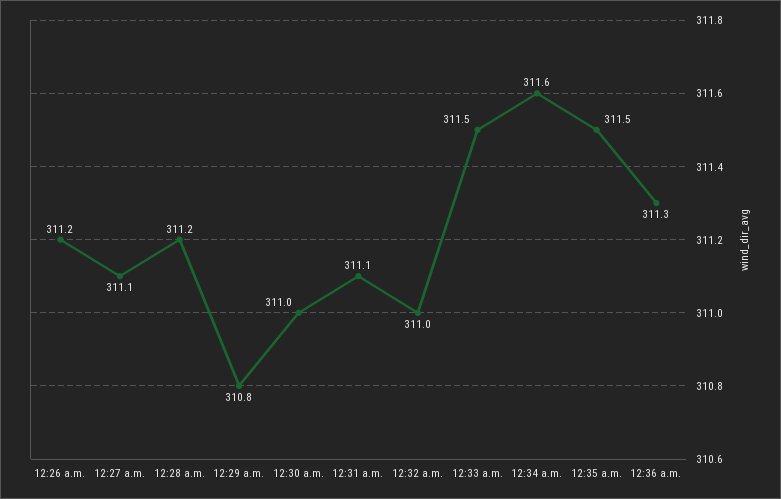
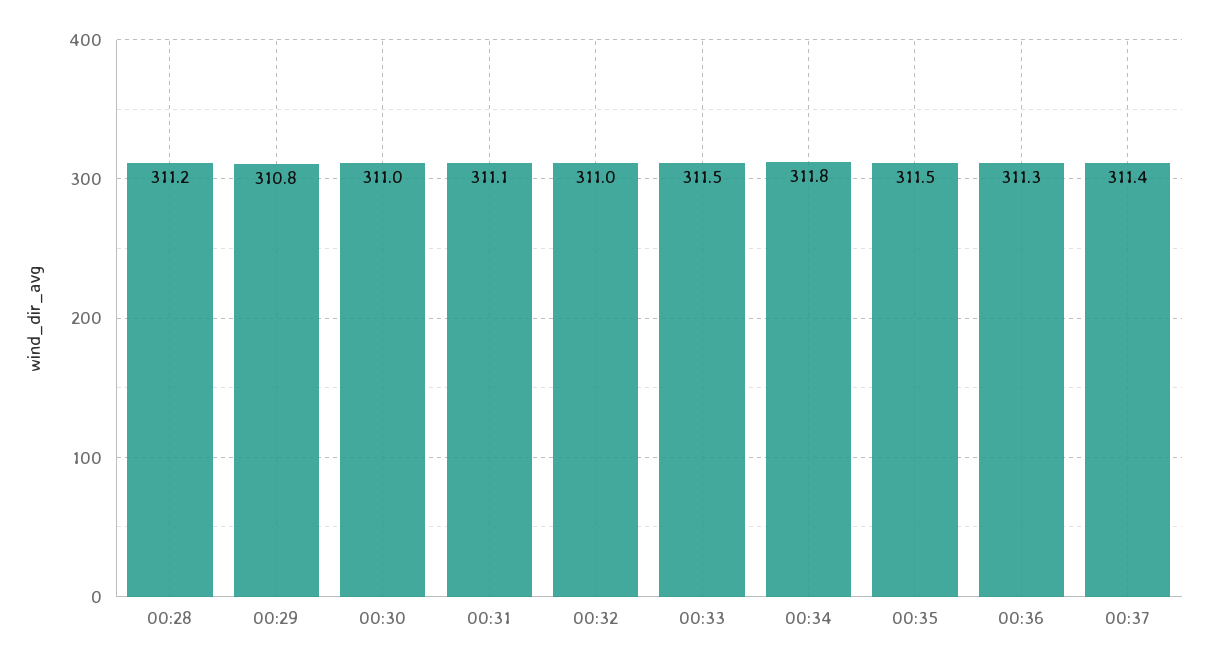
12:26 a.m.: 311.2 -> none
12:27 a.m.: 311.1 -> none
12:34 a.m.: 311.6 -> 311.8
00:37: none -> 311.4

